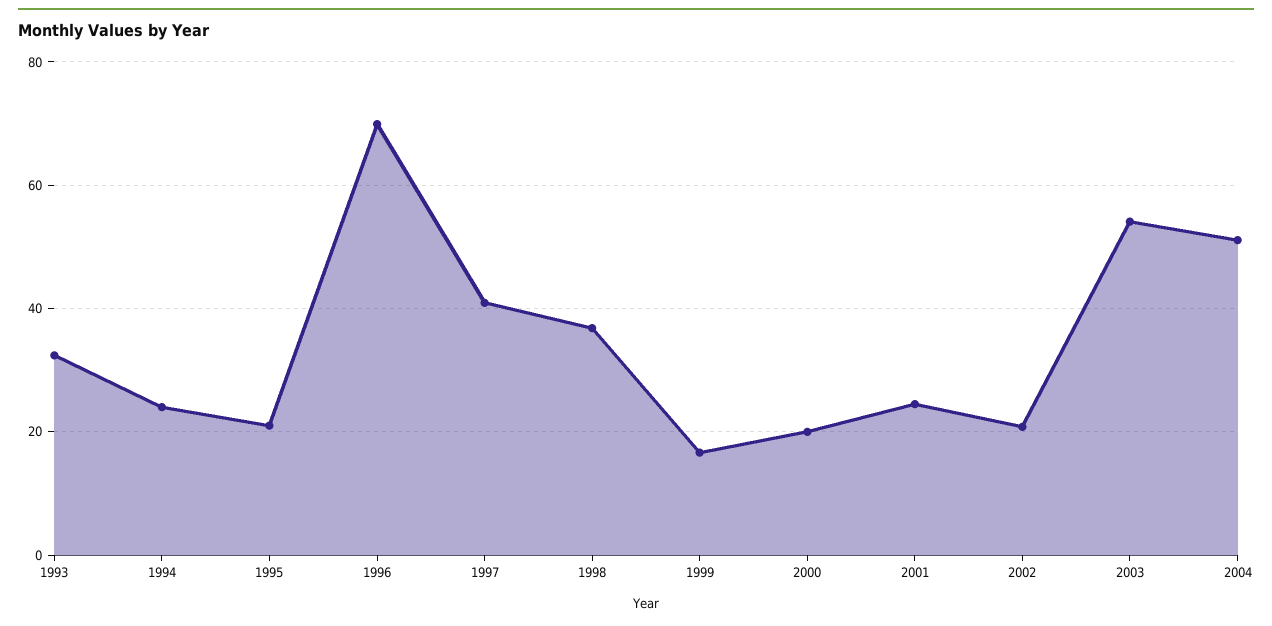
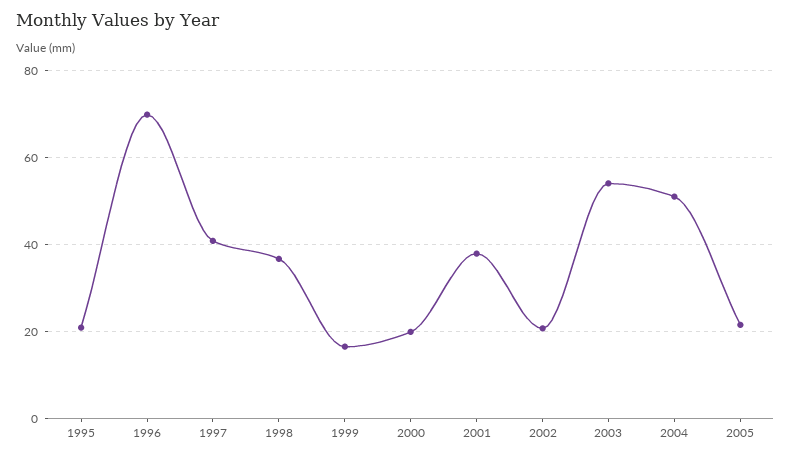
1993: 32 -> none
1994: 24 -> none
2001: 24 -> 38
2005: none -> 22

